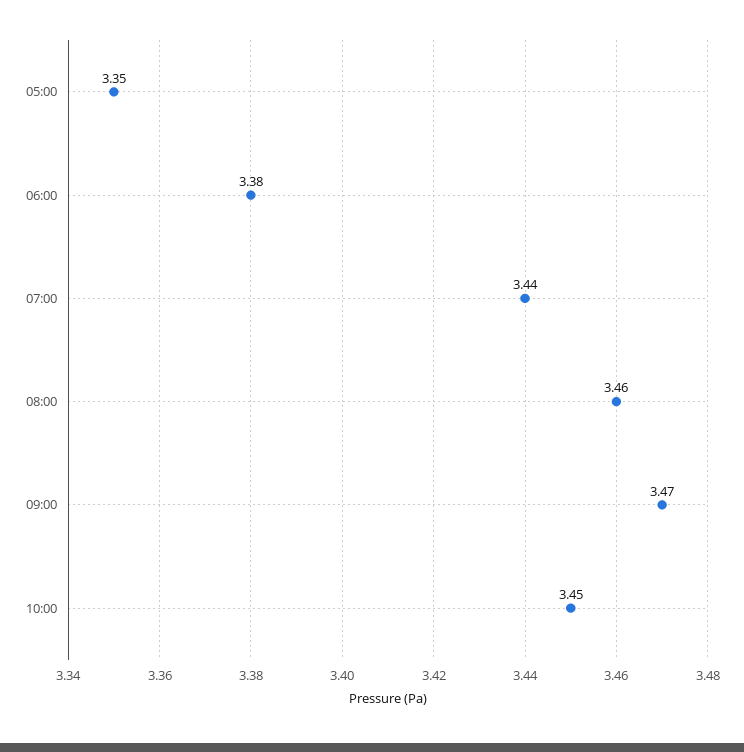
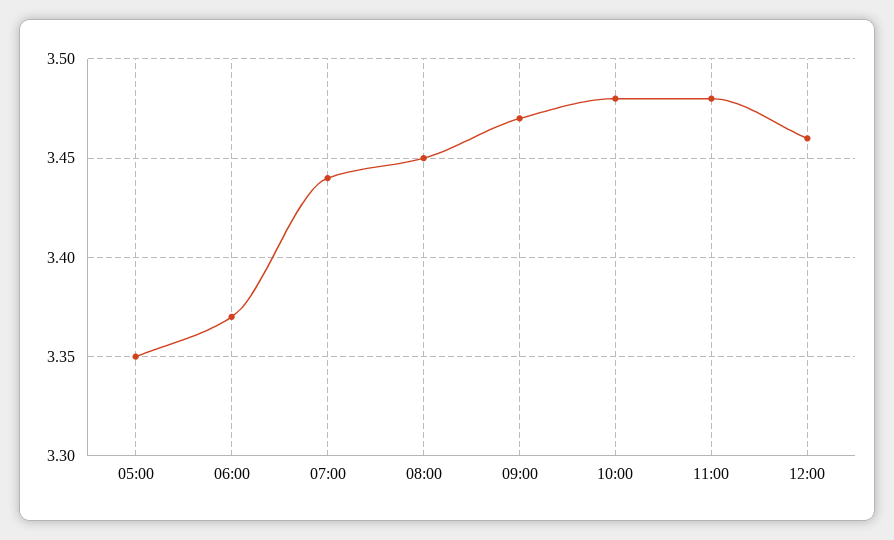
06:00: 3.38 -> 3.37
08:00: 3.46 -> 3.45
10:00: 3.45 -> 3.48
11:00: none -> 3.48
12:00: none -> 3.46

